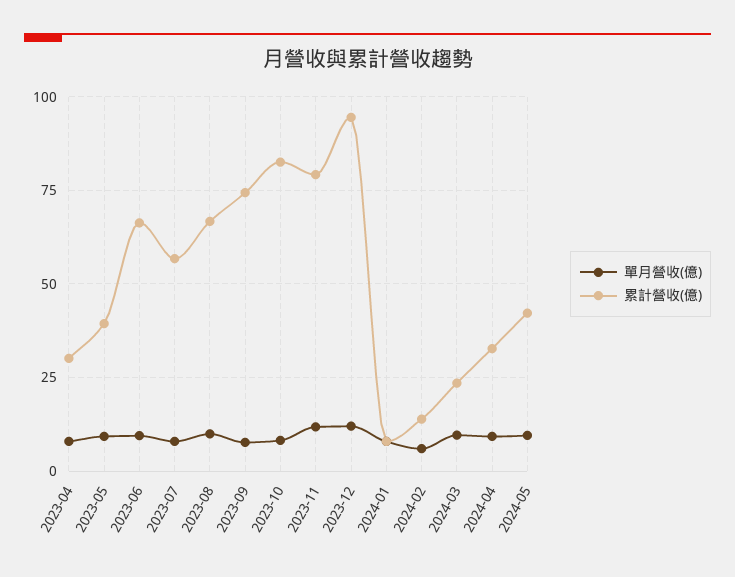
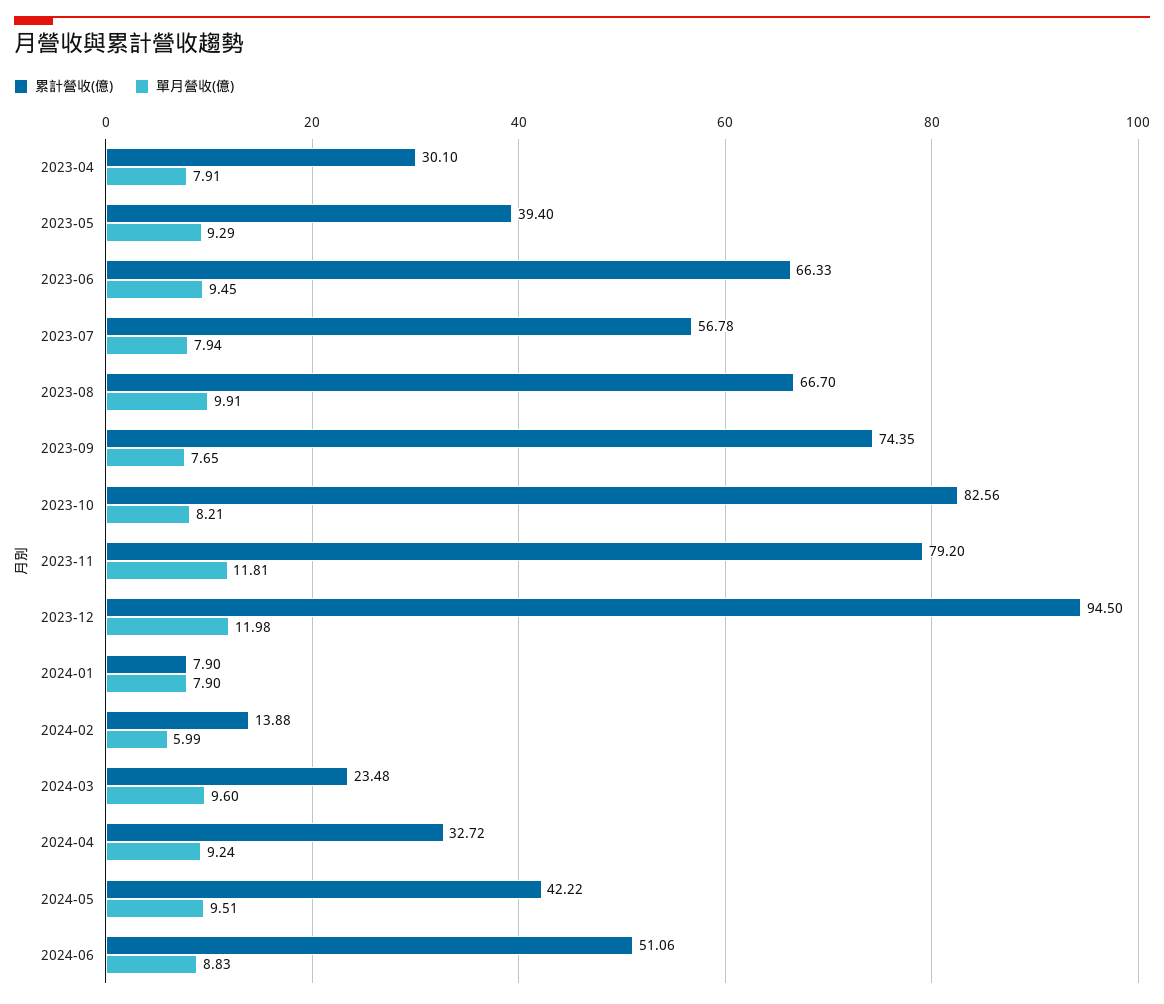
累計營收(億), 2024-06: none -> 51.06
單月營收(億), 2024-06: none -> 8.83

